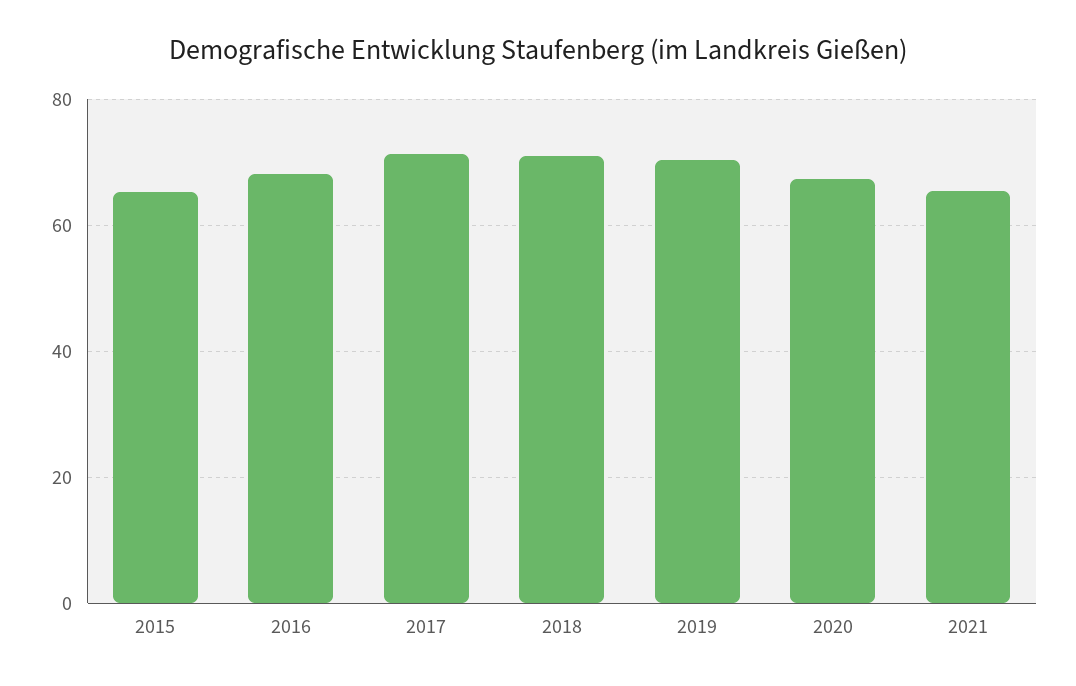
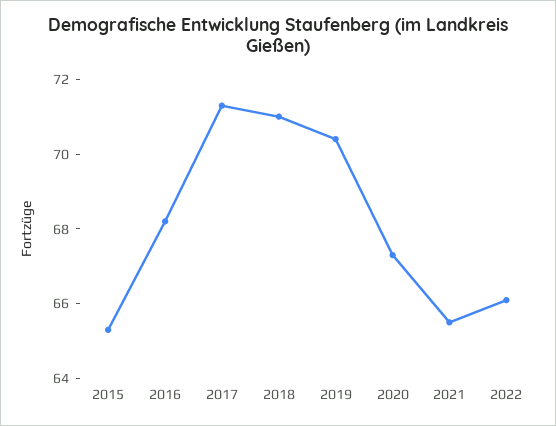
2022: none -> 66

